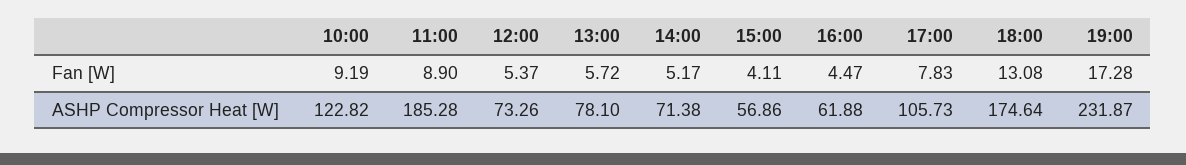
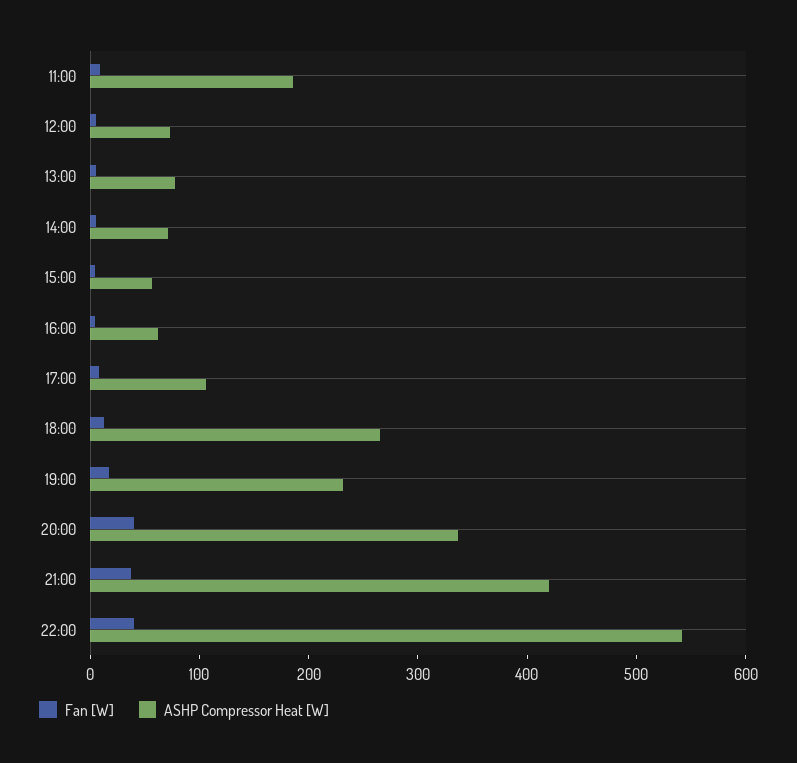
Fan [W], 10:00: 9.19 -> none
ASHP Compressor Heat [W], 10:00: 122.82 -> none
ASHP Compressor Heat [W], 18:00: 174.64 -> 260
Fan [W], 20:00: none -> 40
ASHP Compressor Heat [W], 20:00: none -> 340
Fan [W], 21:00: none -> 40
ASHP Compressor Heat [W], 21:00: none -> 420
Fan [W], 22:00: none -> 40
ASHP Compressor Heat [W], 22:00: none -> 540

